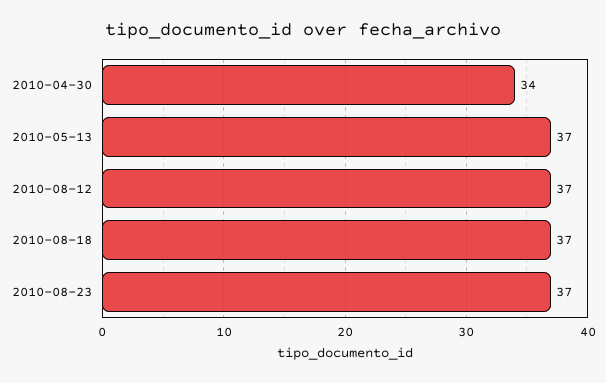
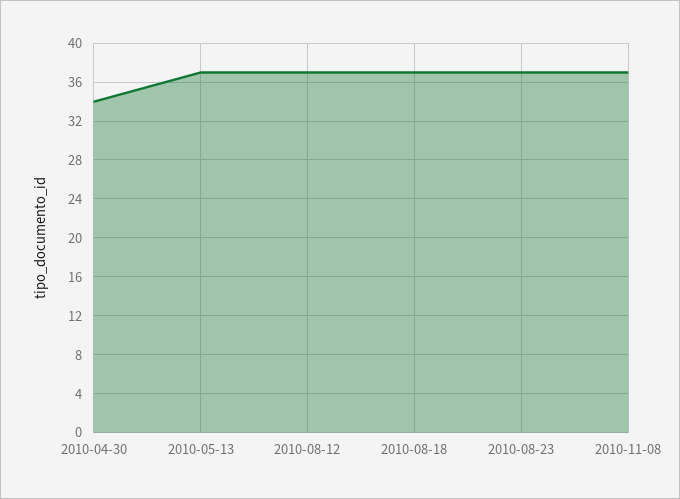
2010-11-08: none -> 37

